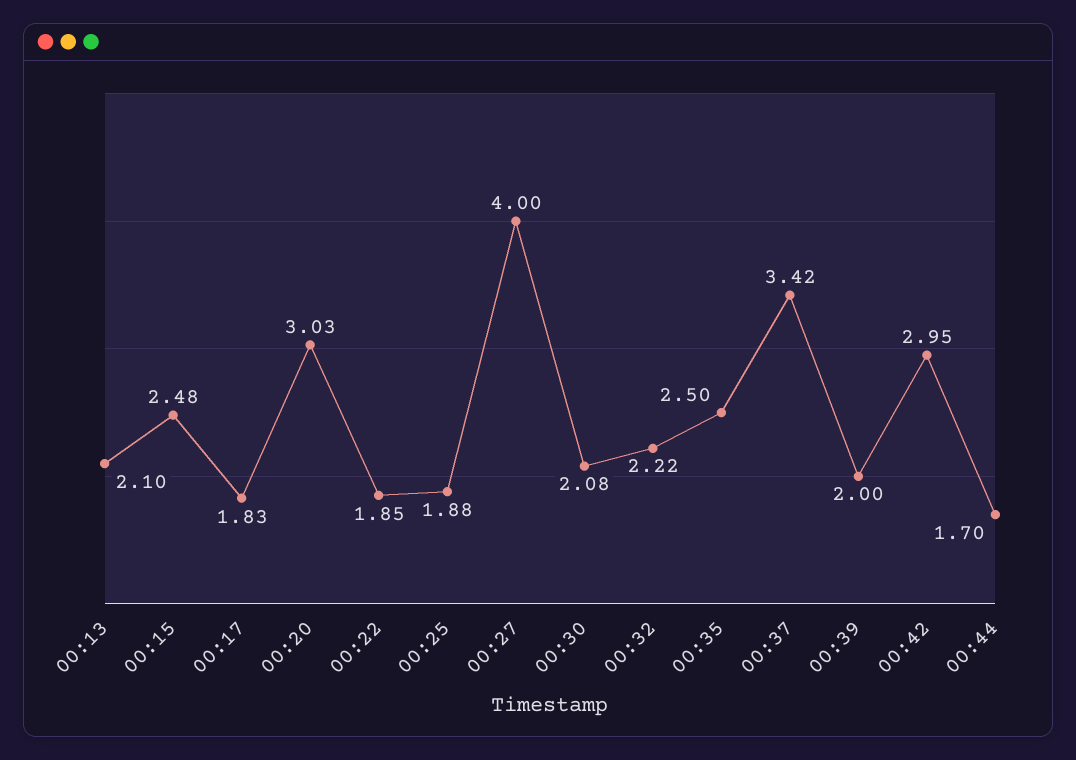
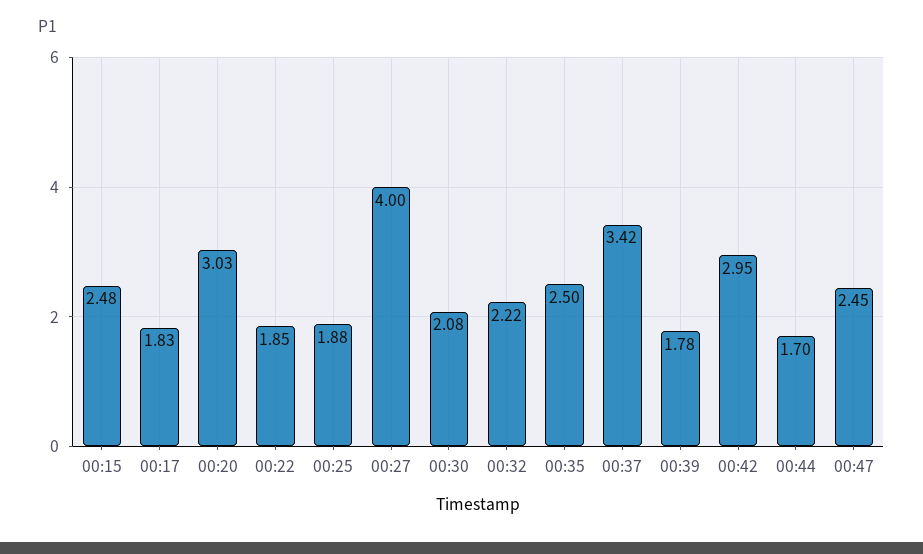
00:13: 2.1 -> none
00:39: 2 -> 1.78
00:47: none -> 2.45

